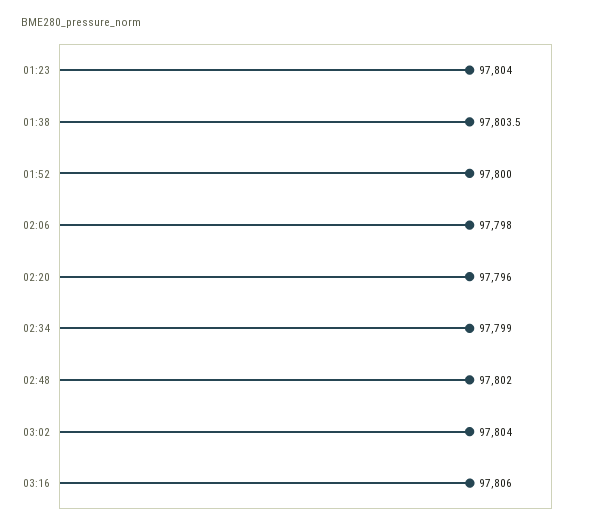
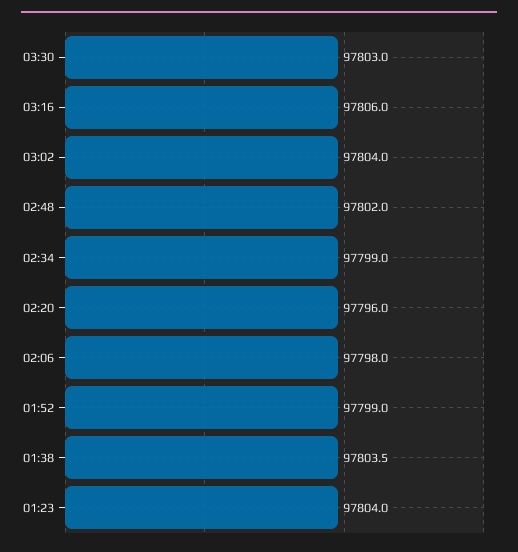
01:52: 97800 -> 97799
03:30: none -> 97803

